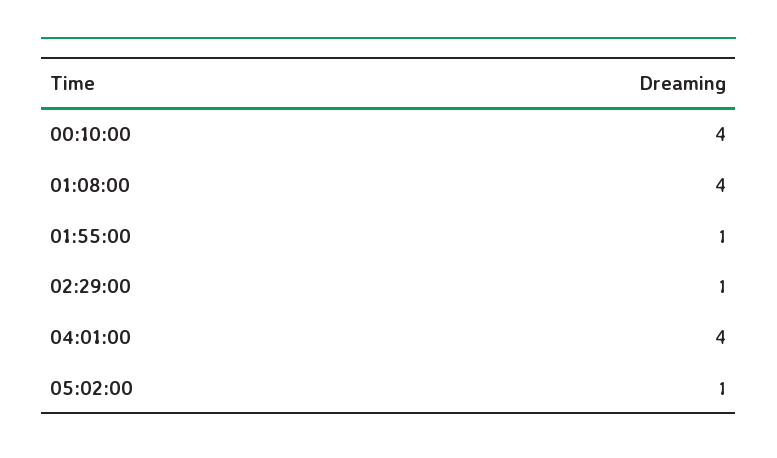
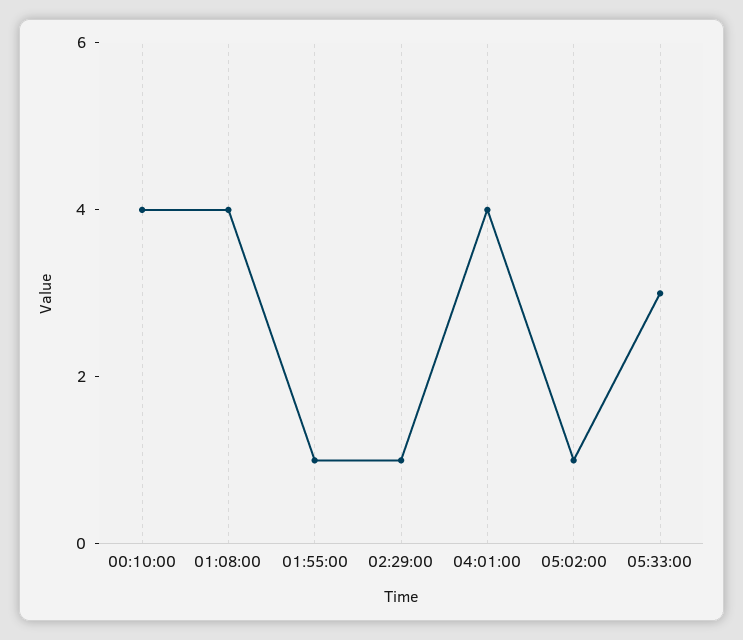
05:33:00: none -> 3

